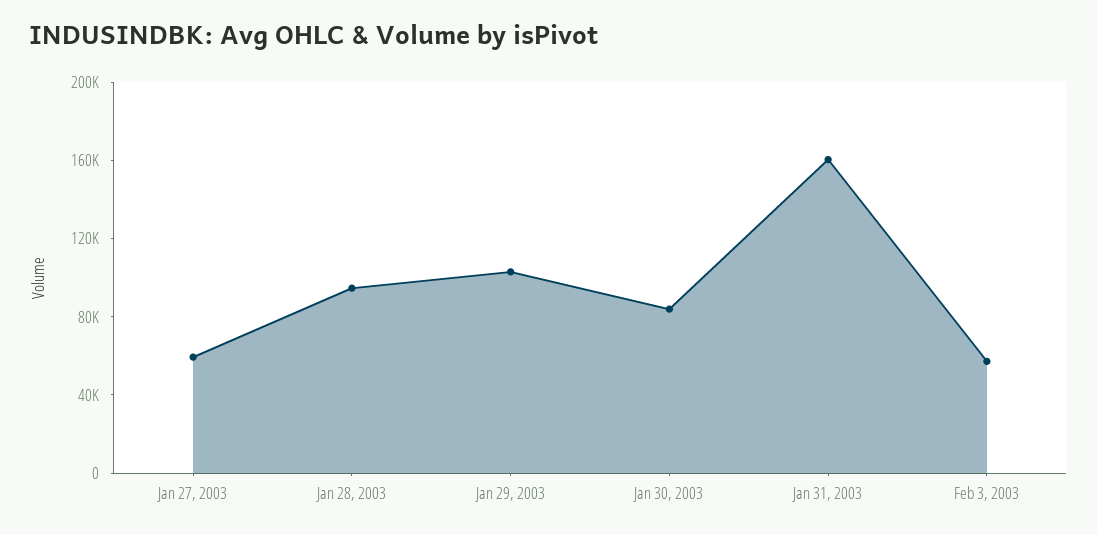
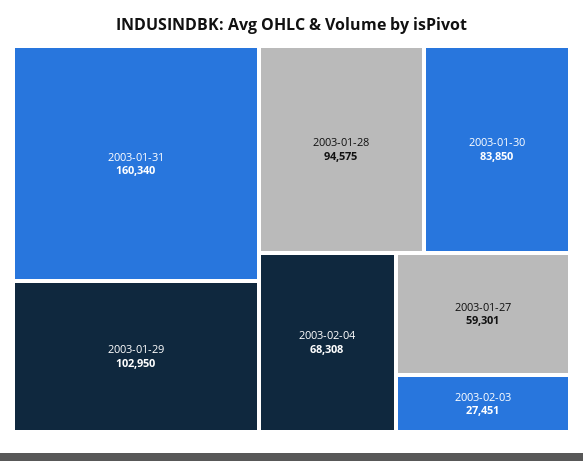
Feb 3, 2003: 60000 -> 27451
2003-02-04: none -> 68308

